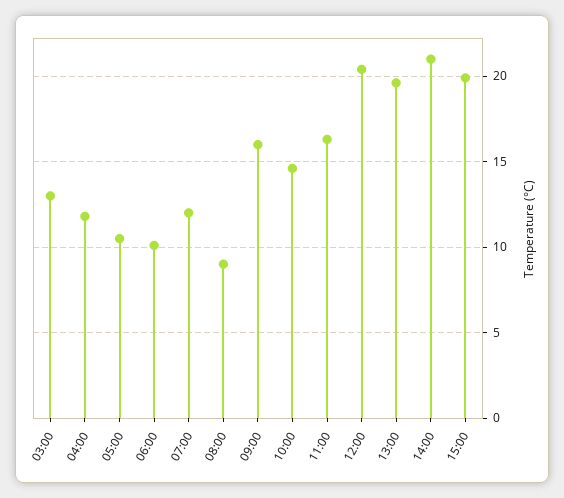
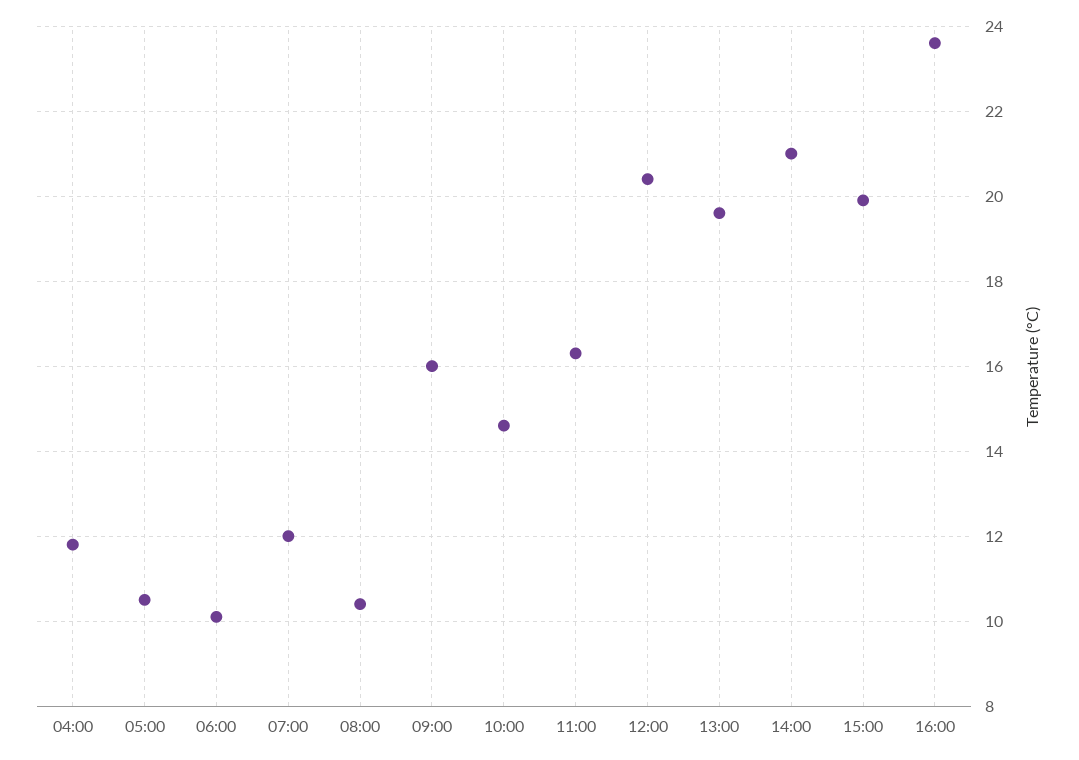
03:00: 13 -> none
08:00: 9 -> 10.5
16:00: none -> 23.5

